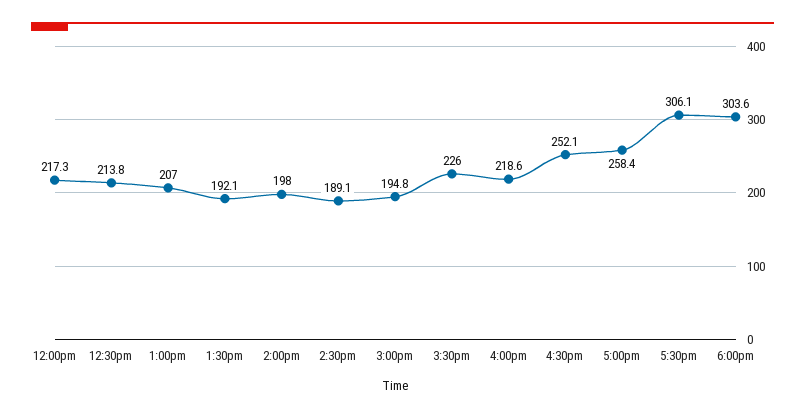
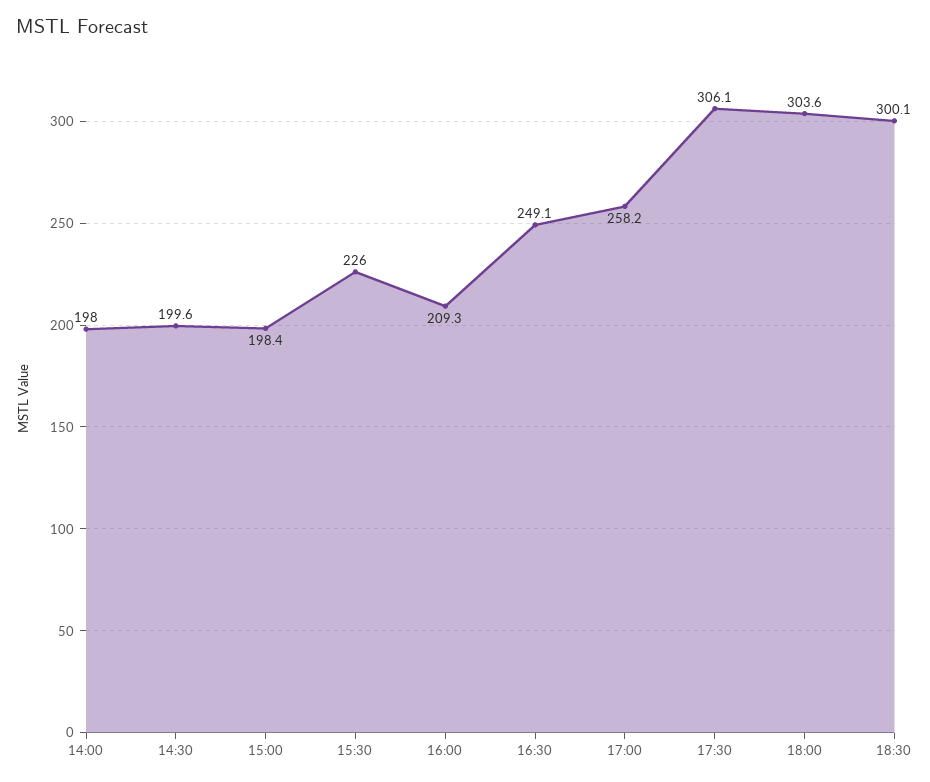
12:00pm: 217.3 -> none
12:30pm: 213.8 -> none
1:00pm: 207 -> none
1:30pm: 192.1 -> none
2:30pm: 189.1 -> 199.6
3:00pm: 194.8 -> 198.4
4:00pm: 218.6 -> 209.3
4:30pm: 252.1 -> 249.1
5:00pm: 258.4 -> 258.2
18:30: none -> 300.1

